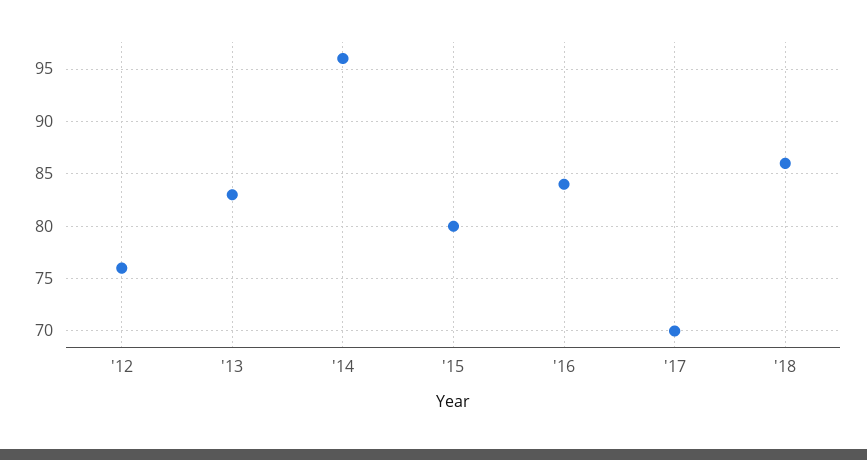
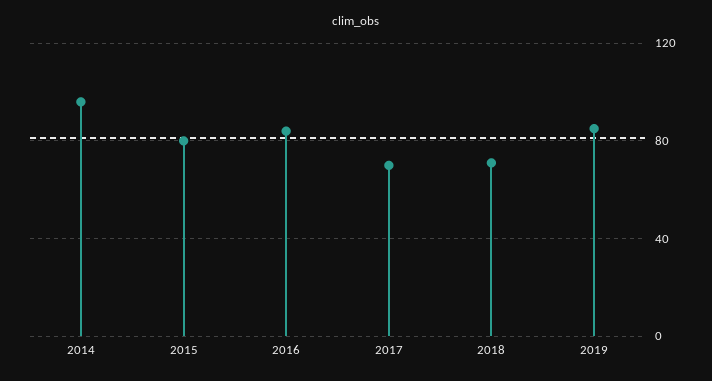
'12: 76 -> none
'13: 83 -> none
'18: 86 -> 70
2019: none -> 85

